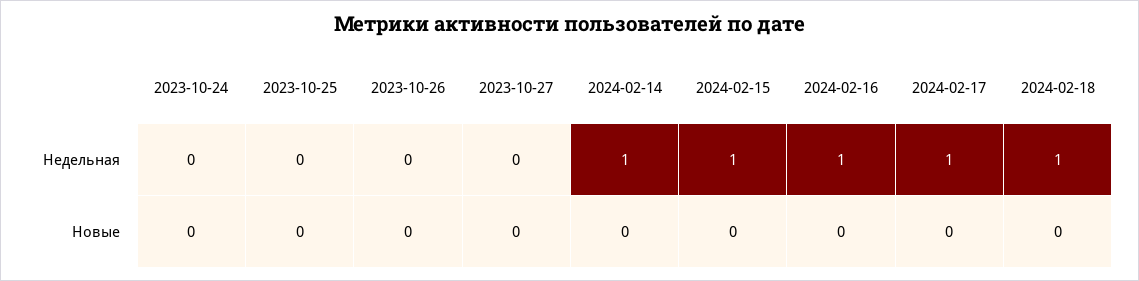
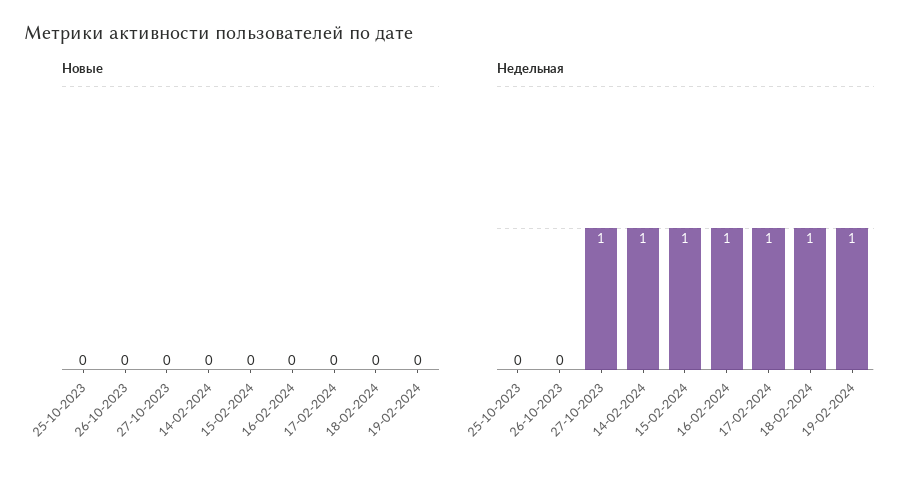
Недельная, 2023-10-24: 0 -> none
Недельная, 2023-10-27: 0 -> 1
Новые, 2023-10-24: 0 -> none
Новые, 19-02-2024: none -> 0
Недельная, 19-02-2024: none -> 1

